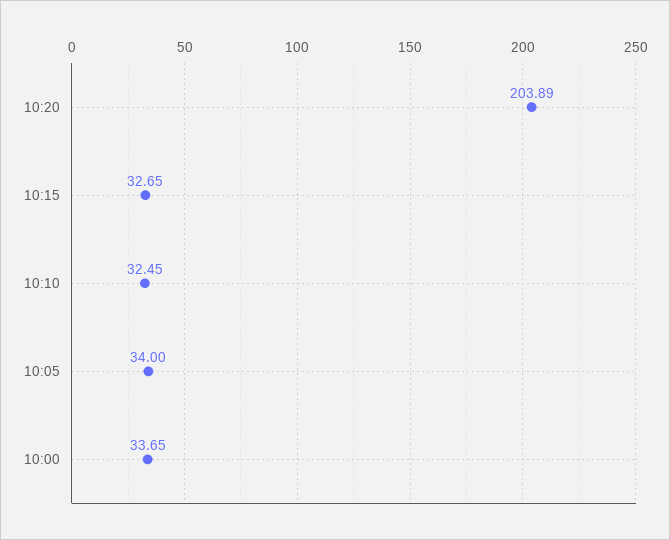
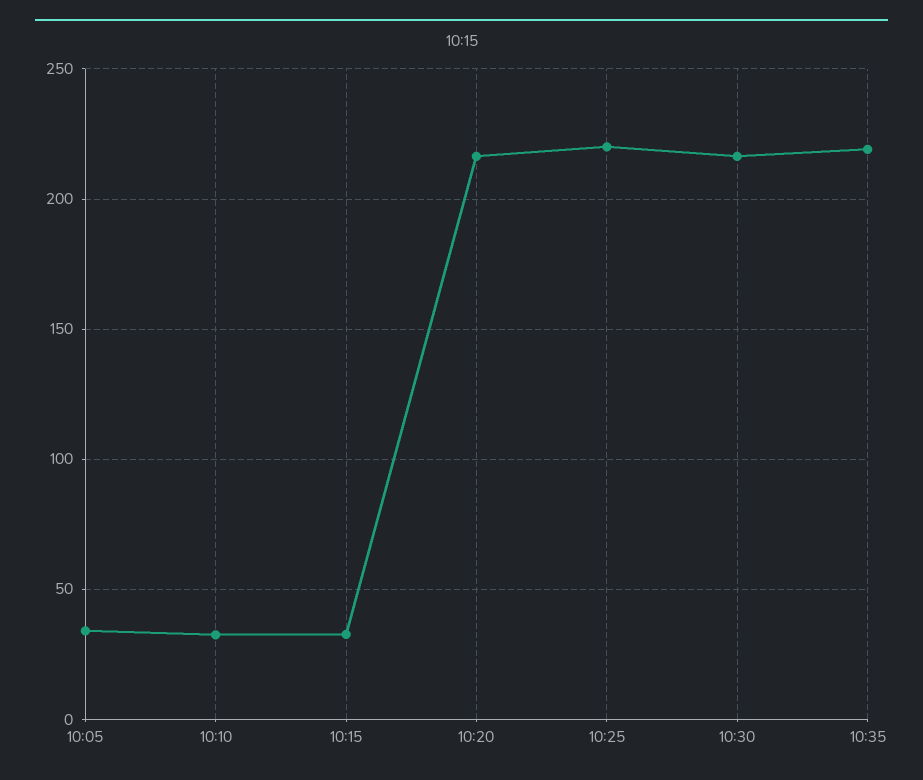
10:20: 203.89 -> 215
10:00: 33.65 -> none
10:25: none -> 220
10:30: none -> 215
10:35: none -> 220

